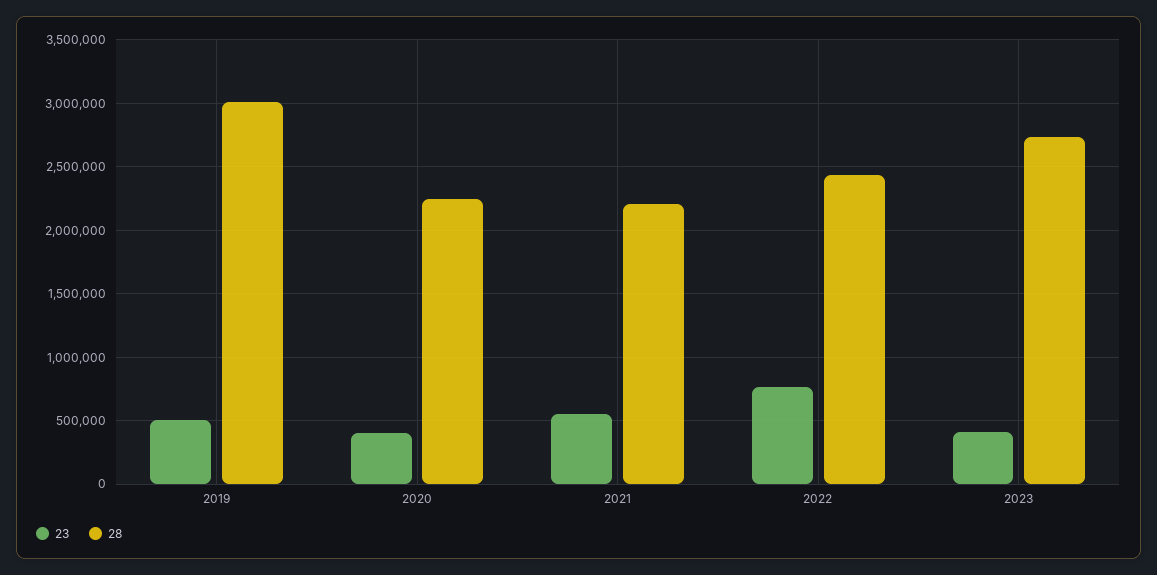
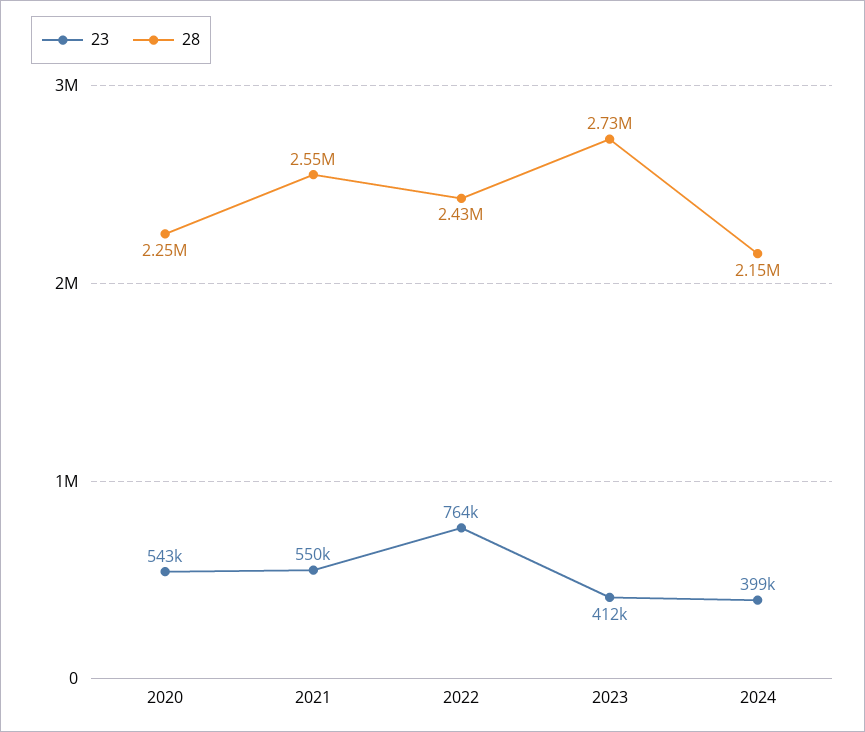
23, 2019: 500000 -> none
28, 2019: 3000000 -> none
23, 2020: 400000 -> 543000
28, 2021: 2200000 -> 2550000
23, 2024: none -> 399000
28, 2024: none -> 2150000

